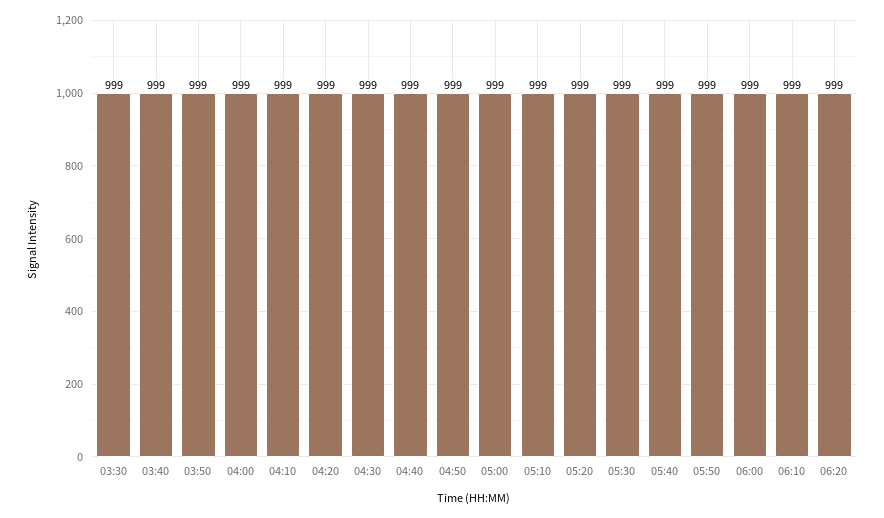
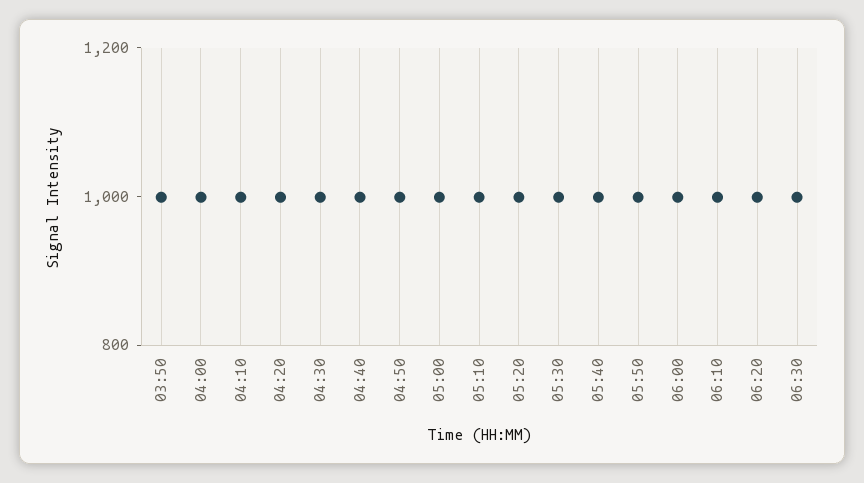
03:30: 999 -> none
03:40: 999 -> none
06:30: none -> 1000

